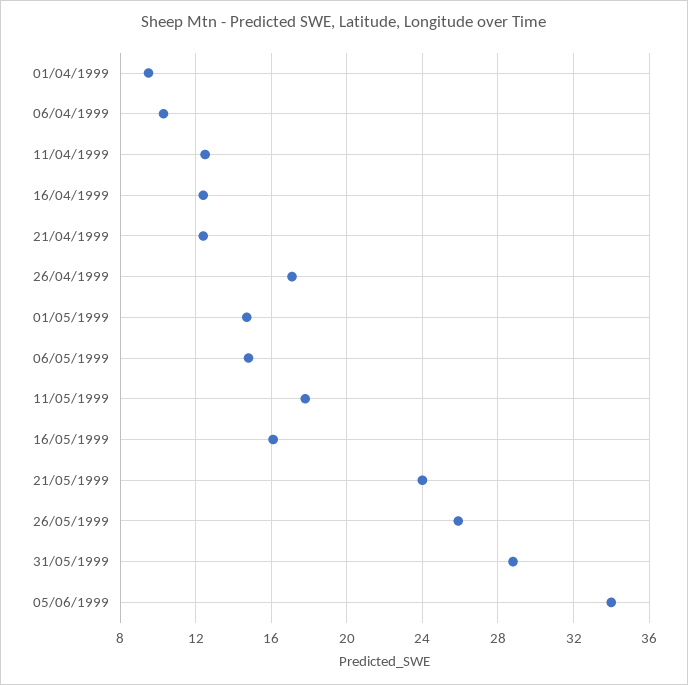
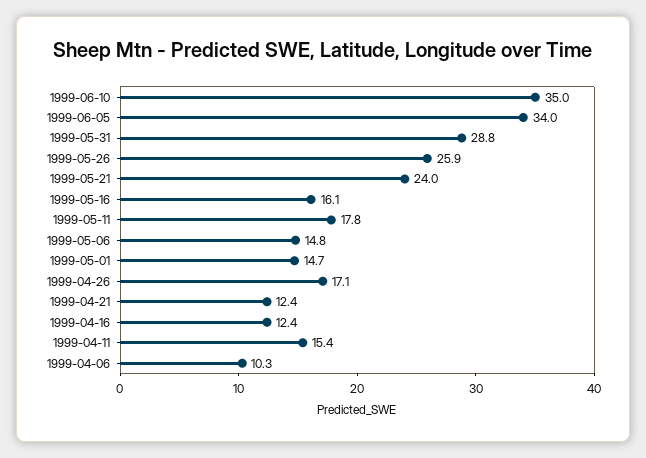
01/04/1999: 9.5 -> none
11/04/1999: 12.5 -> 15.4
1999-06-10: none -> 35

